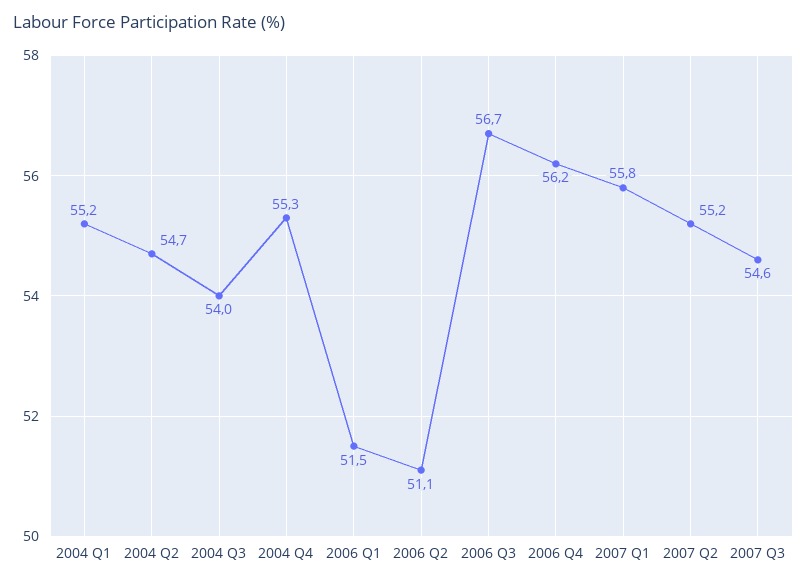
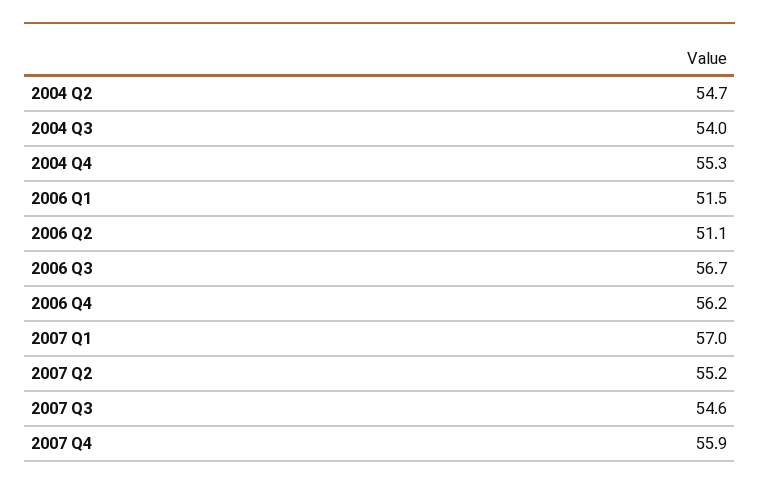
2004 Q1: 55.2 -> none
2007 Q1: 55.8 -> 57
2007 Q4: none -> 55.9

